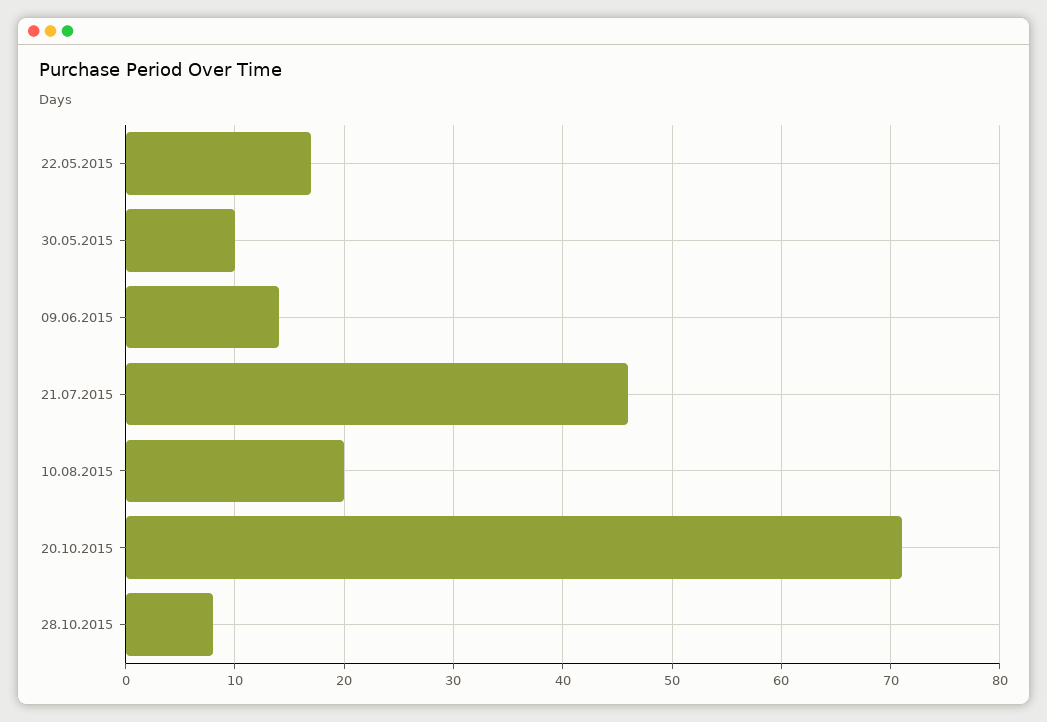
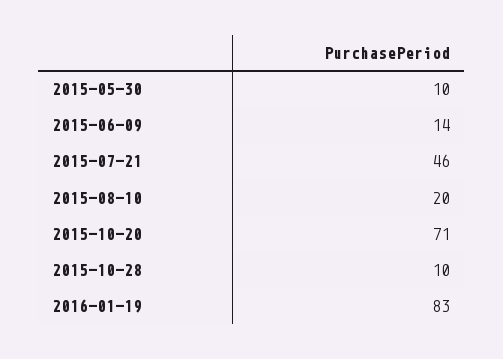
22.05.2015: 17 -> none
28.10.2015: 8 -> 10
2016-01-19: none -> 83

